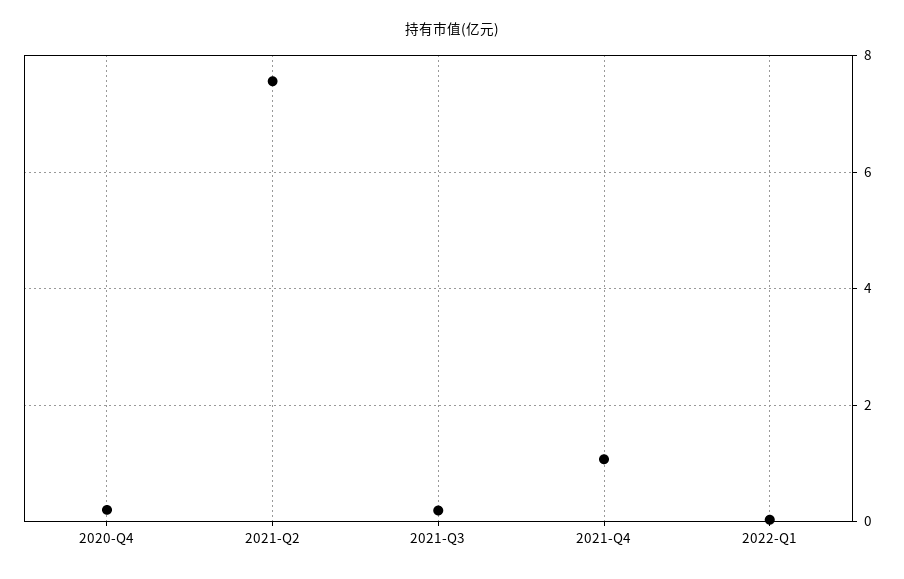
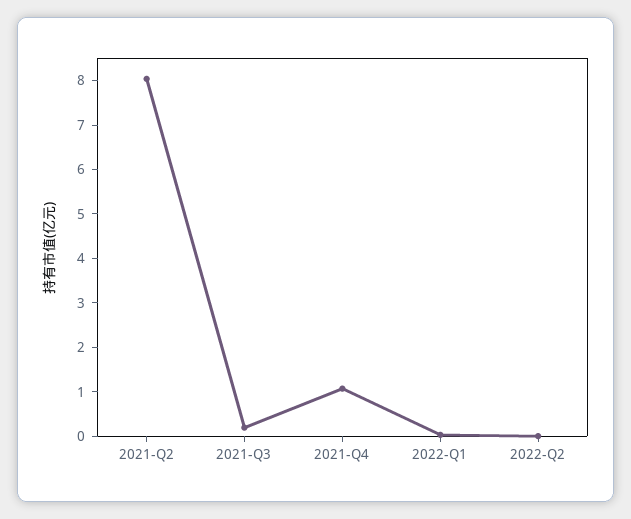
2020-Q4: 0.2 -> none
2021-Q2: 7.6 -> 8
2022-Q2: none -> 0

